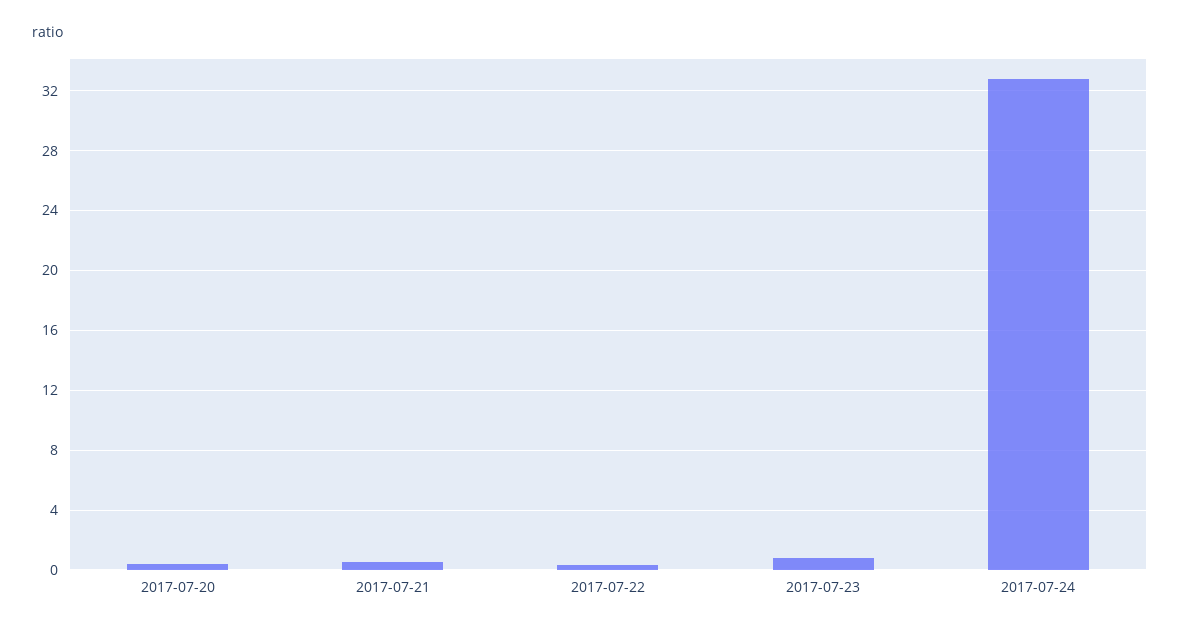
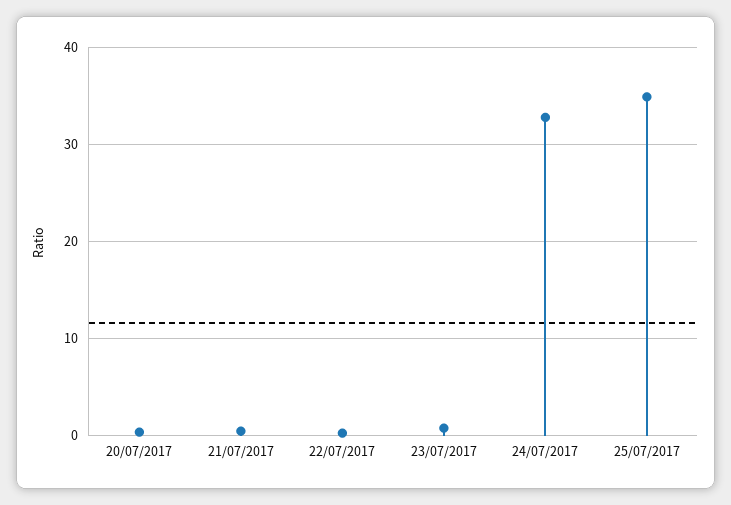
25/07/2017: none -> 35

